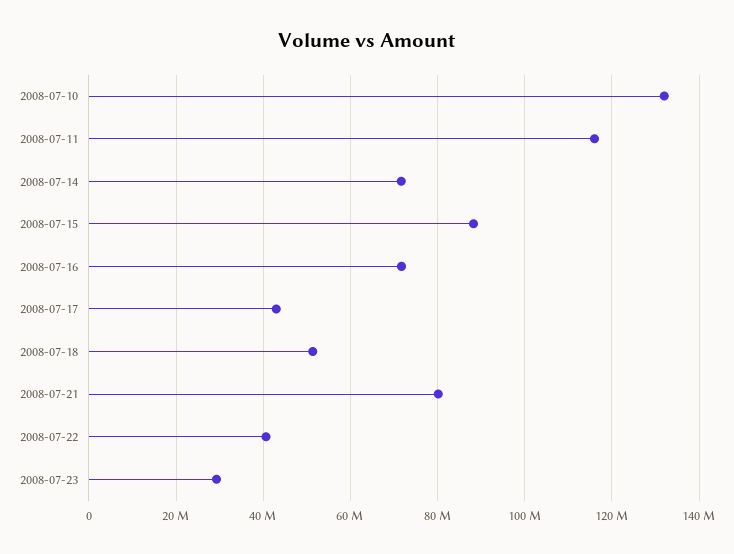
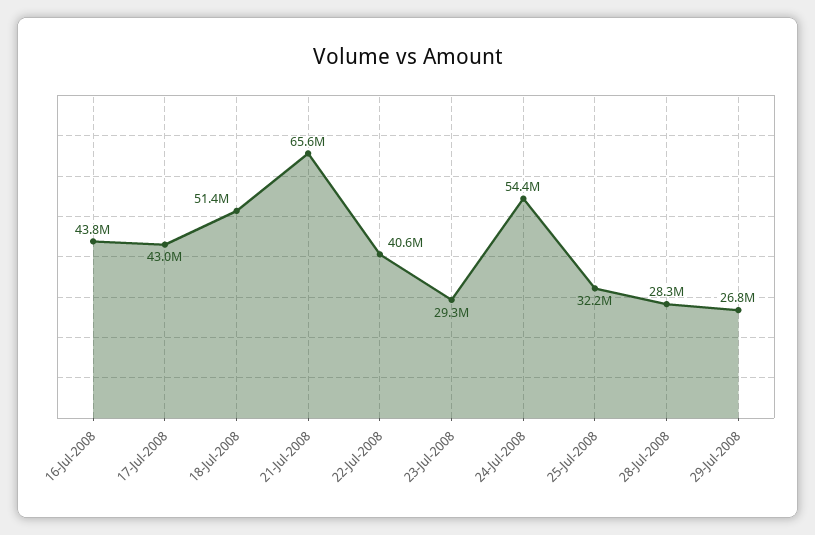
2008-07-10: 132000000 -> none
2008-07-11: 116000000 -> none
2008-07-14: 72000000 -> none
2008-07-15: 88000000 -> none
2008-07-16: 72000000 -> 43800000
2008-07-21: 80000000 -> 65600000
24-Jul-2008: none -> 54400000
25-Jul-2008: none -> 32200000
28-Jul-2008: none -> 28300000
29-Jul-2008: none -> 26800000

